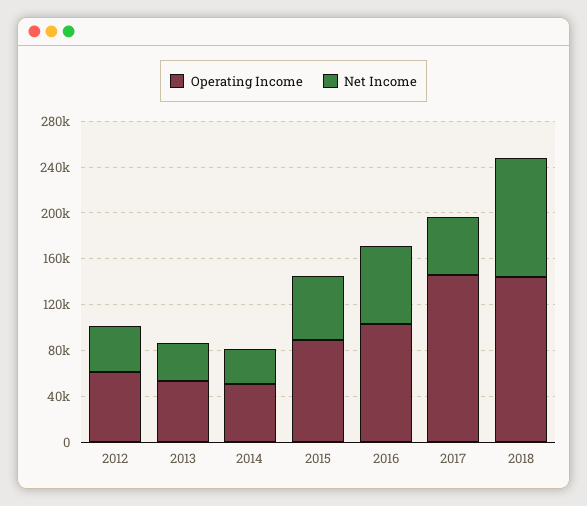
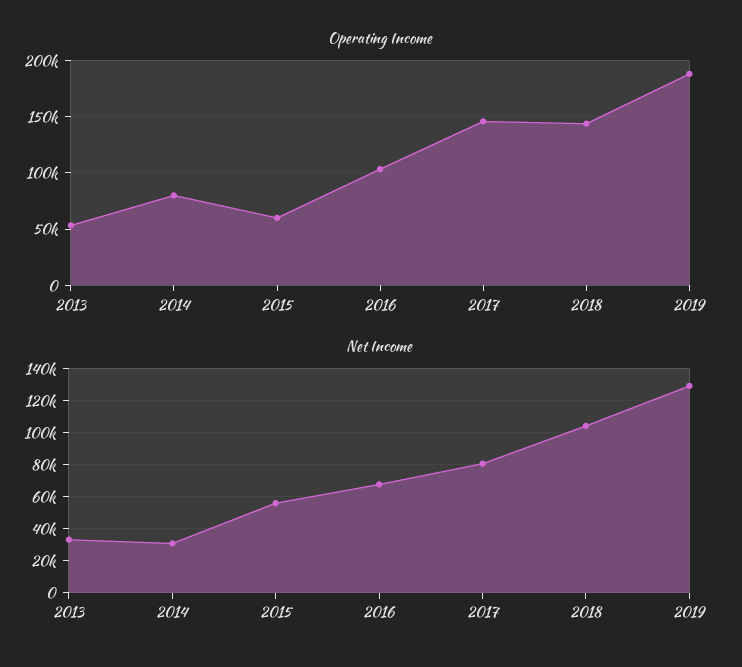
Operating Income, 2012: 60000 -> none
Net Income, 2012: 40000 -> none
Operating Income, 2014: 50000 -> 80000
Operating Income, 2015: 90000 -> 60000
Net Income, 2017: 50000 -> 80000
Operating Income, 2019: none -> 190000
Net Income, 2019: none -> 130000

